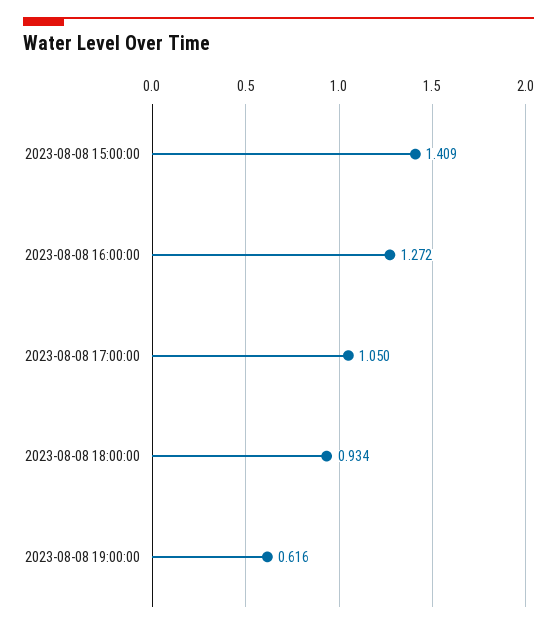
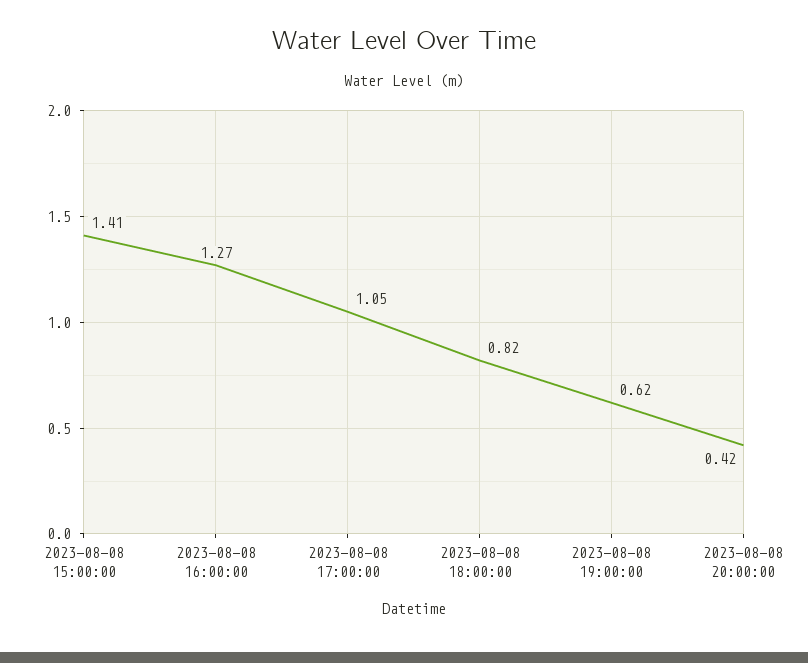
2023-08-08 18:00:00: 0.934 -> 0.82
2023-08-08 20:00:00: none -> 0.42

